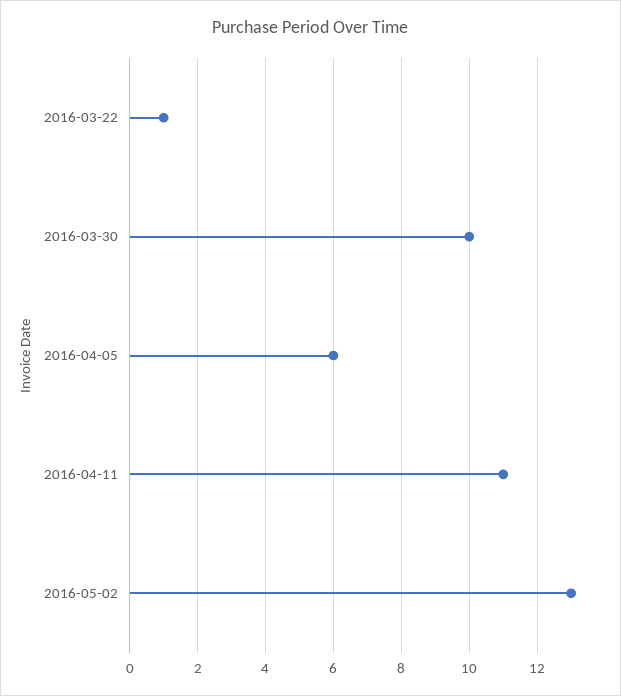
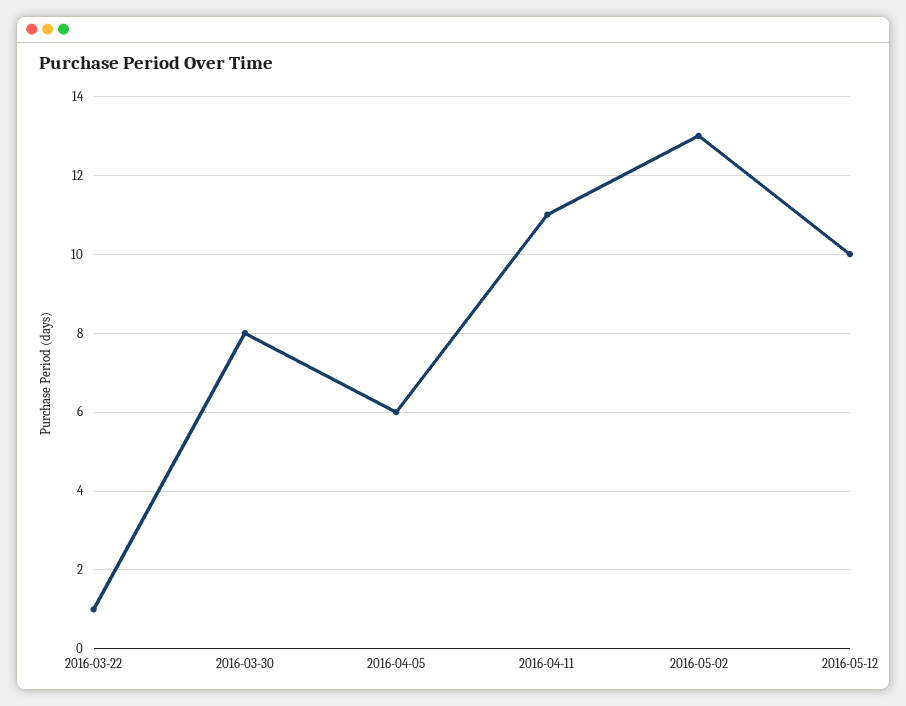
2016-03-30: 10 -> 8
2016-05-12: none -> 10

